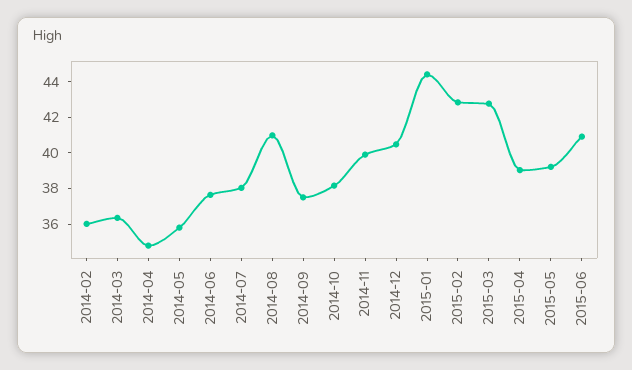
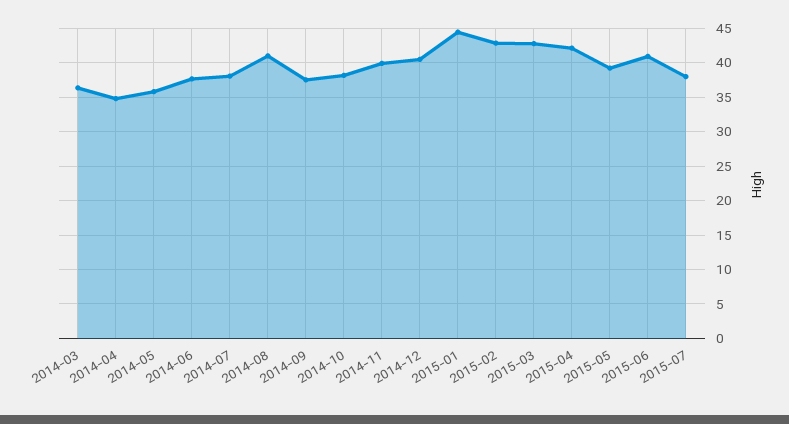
2014-02: 36 -> none
2015-04: 39 -> 42
2015-07: none -> 38

